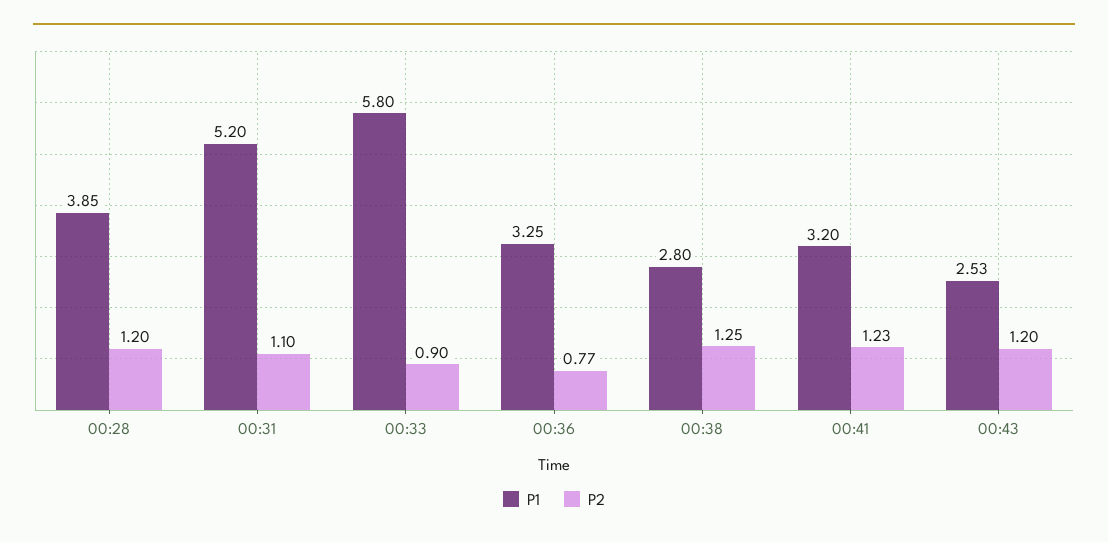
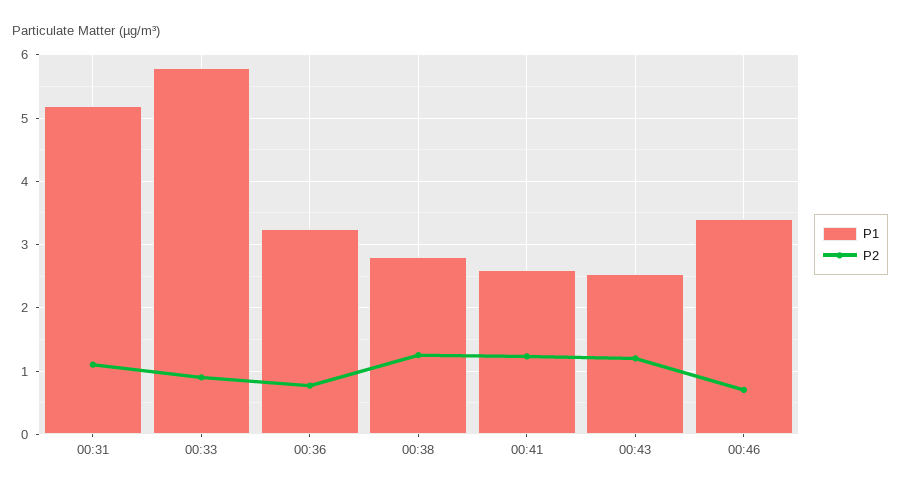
P1, 00:28: 3.85 -> none
P2, 00:28: 1.2 -> none
P1, 00:41: 3.2 -> 2.6
P1, 00:46: none -> 3.4
P2, 00:46: none -> 0.7

